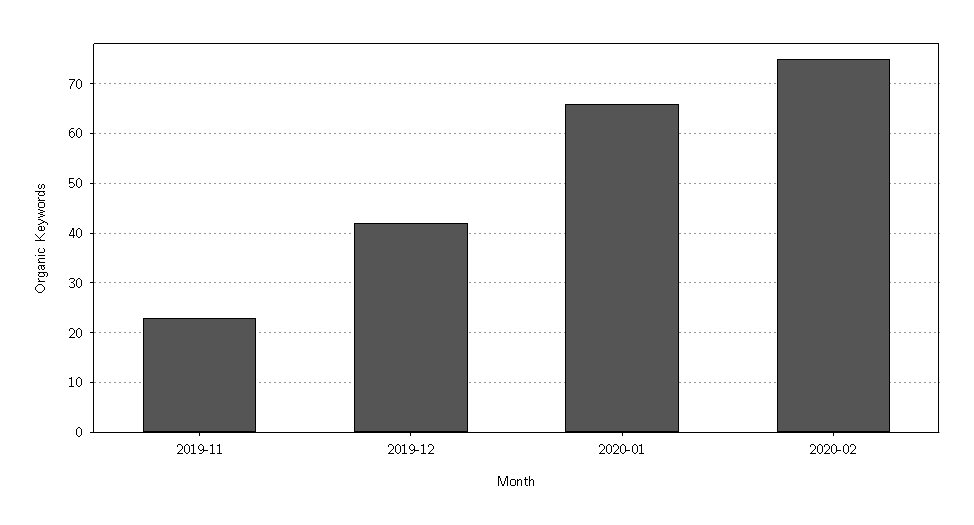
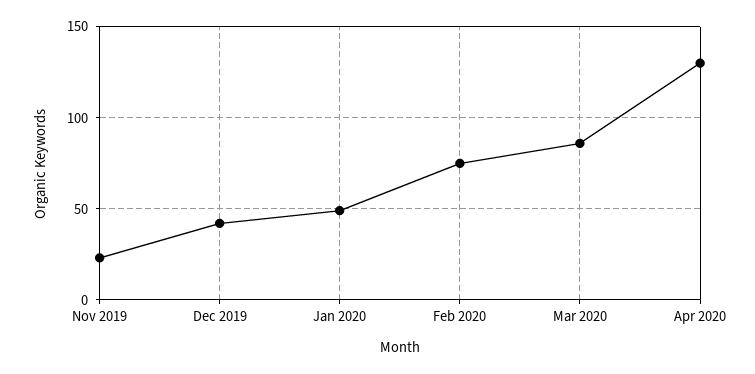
2020-01: 65 -> 50
Mar 2020: none -> 85
Apr 2020: none -> 130

